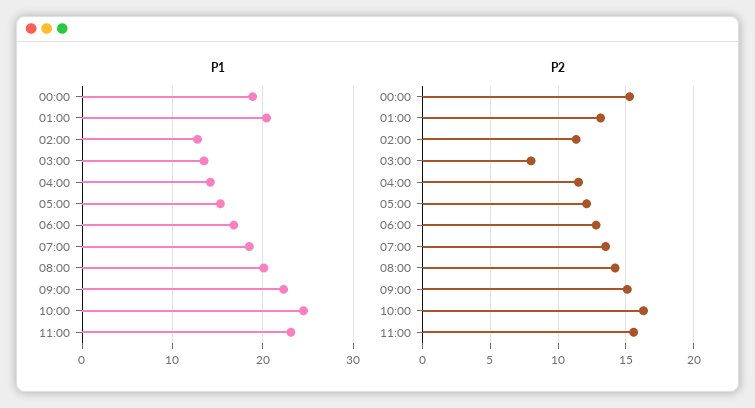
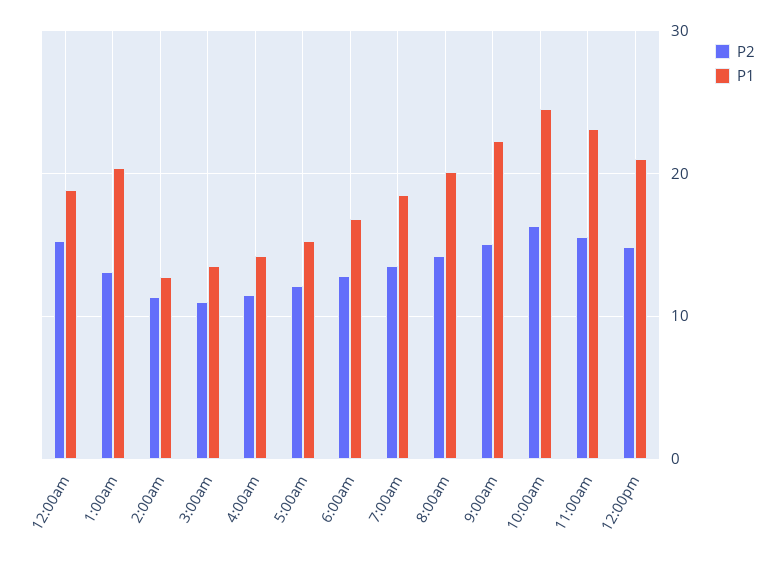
P2, 03:00: 8 -> 11
P2, 12:00pm: none -> 15
P1, 12:00pm: none -> 21

